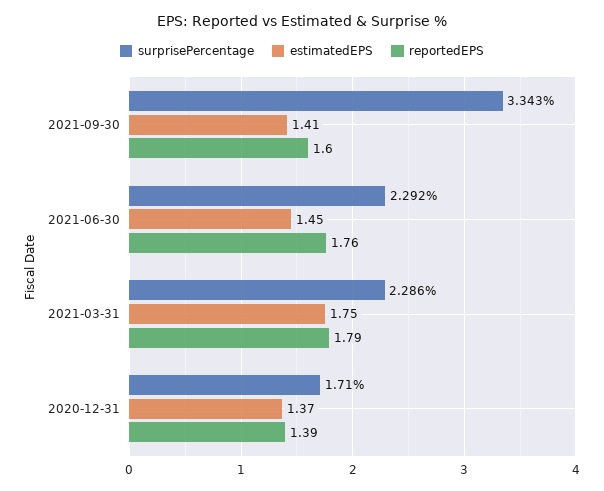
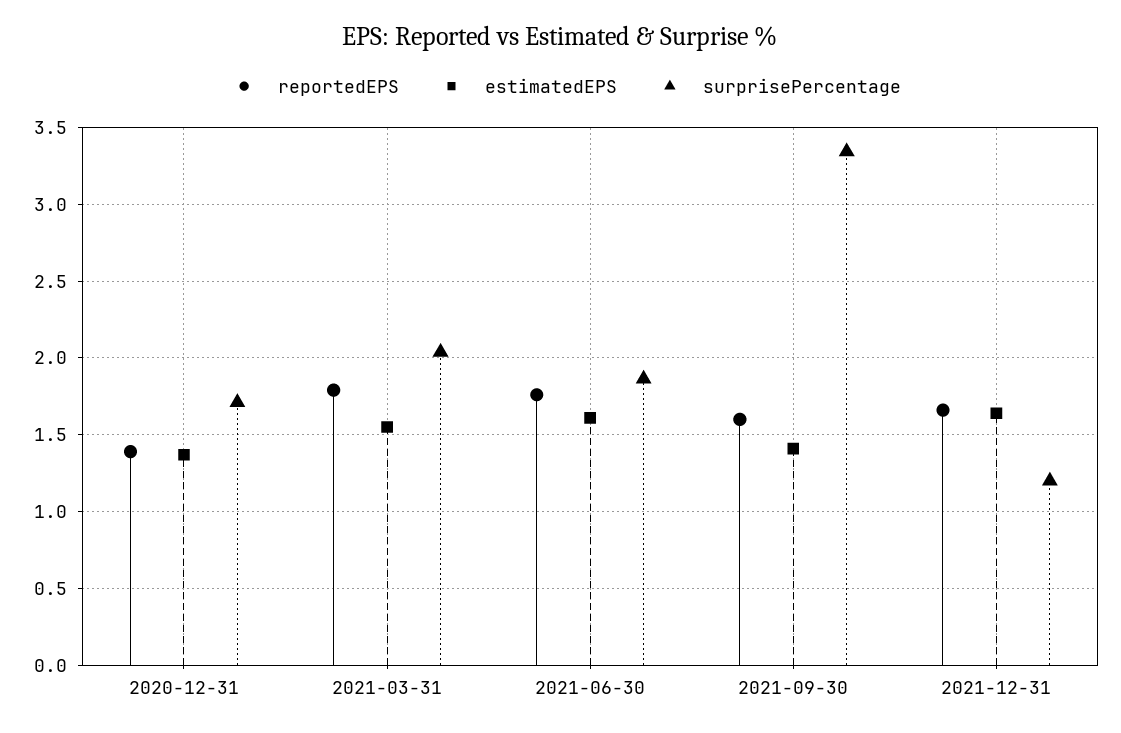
surprisePercentage, 2021-06-30: 2.292 -> 1.85
estimatedEPS, 2021-06-30: 1.45 -> 1.6
surprisePercentage, 2021-03-31: 2.286 -> 2.05
estimatedEPS, 2021-03-31: 1.75 -> 1.55
reportedEPS, 2021-12-31: none -> 1.65
estimatedEPS, 2021-12-31: none -> 1.65
surprisePercentage, 2021-12-31: none -> 1.2

